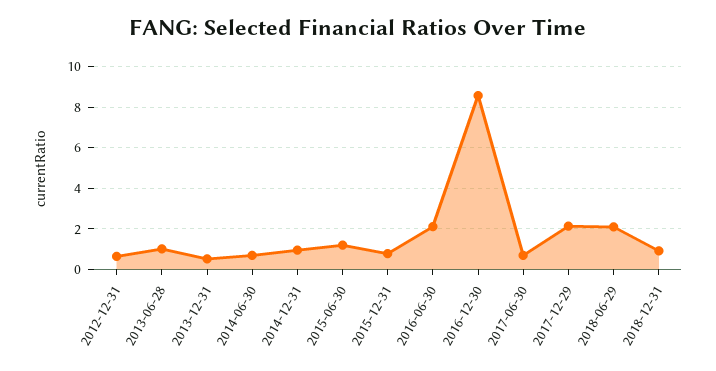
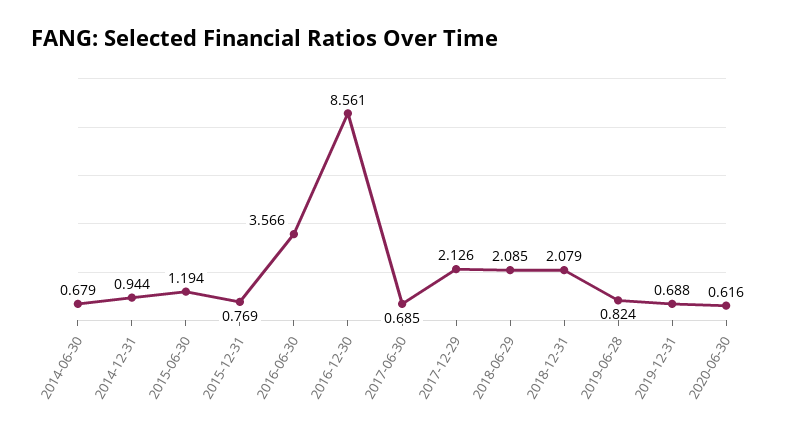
2012-12-31: 0.5 -> none
2013-06-28: 1 -> none
2013-12-31: 0.5 -> none
2016-06-30: 2 -> 3.566
2018-12-31: 1 -> 2.079
2019-06-28: none -> 0.824
2019-12-31: none -> 0.688
2020-06-30: none -> 0.616

